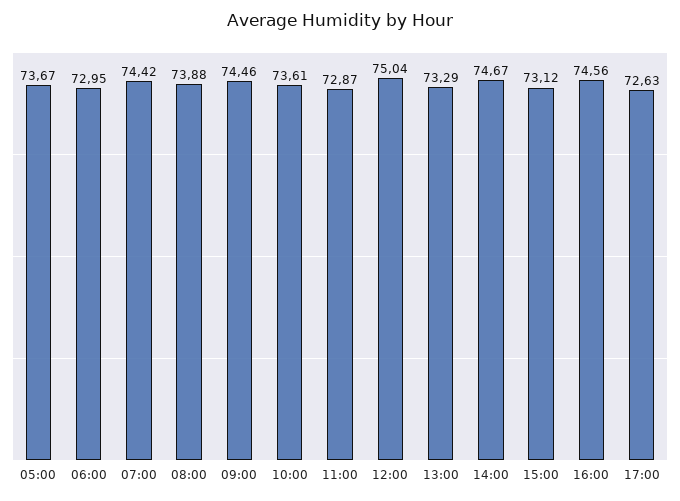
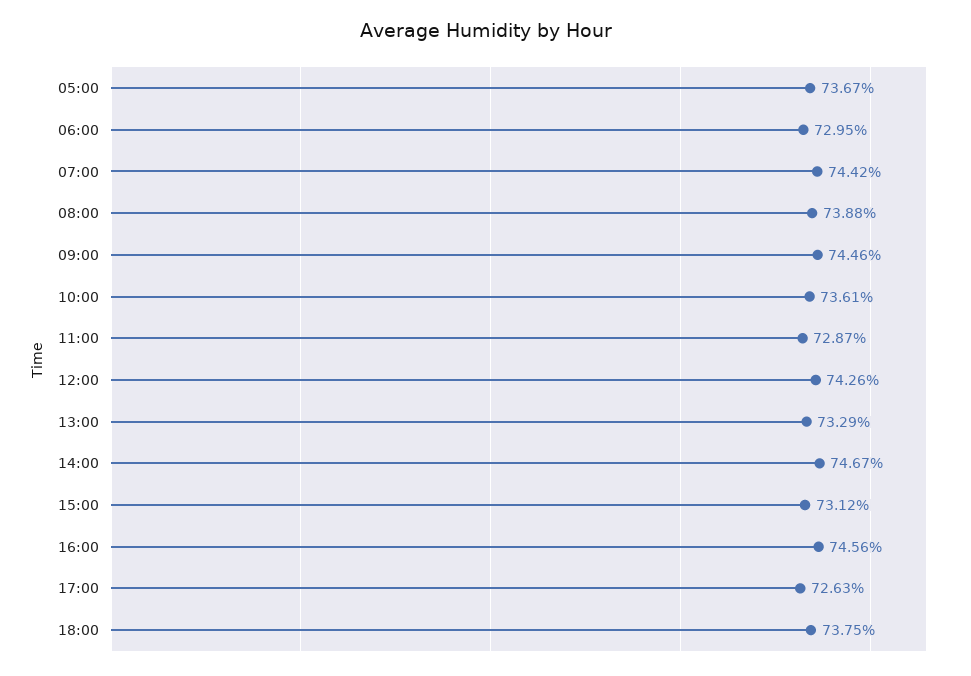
12:00: 75.04 -> 74.26
18:00: none -> 73.75

